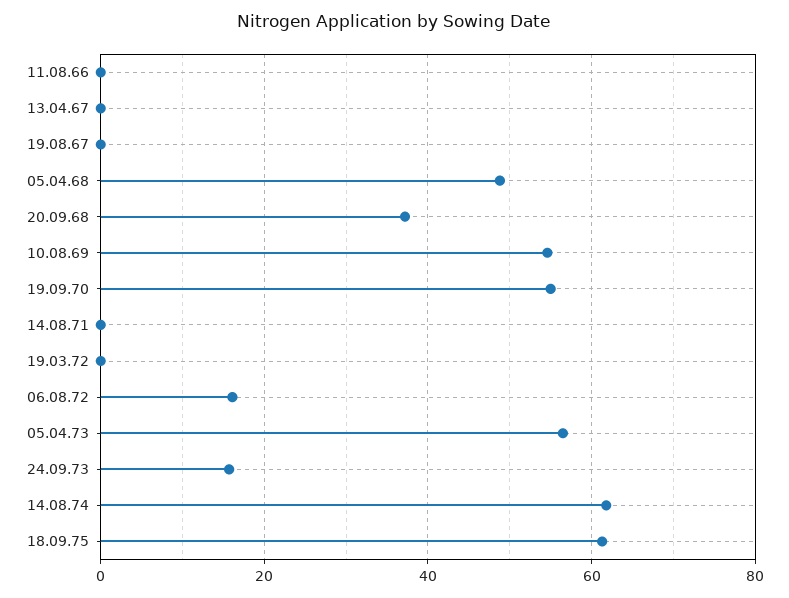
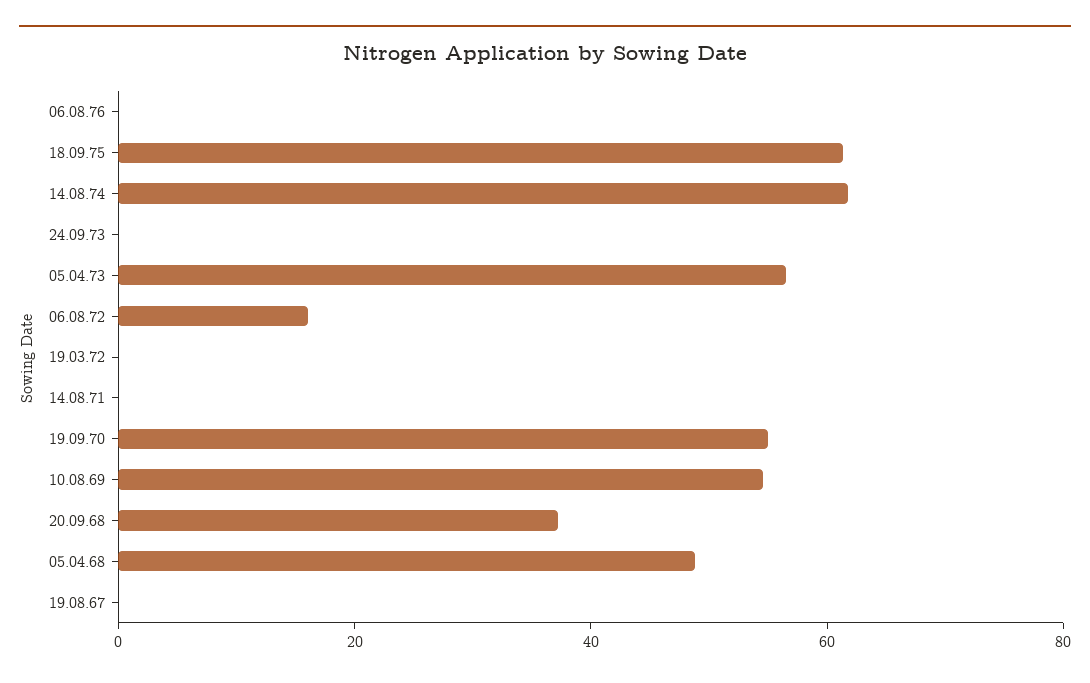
11.08.66: 0 -> none
13.04.67: 0 -> none
24.09.73: 16 -> 0
06.08.76: none -> 0

